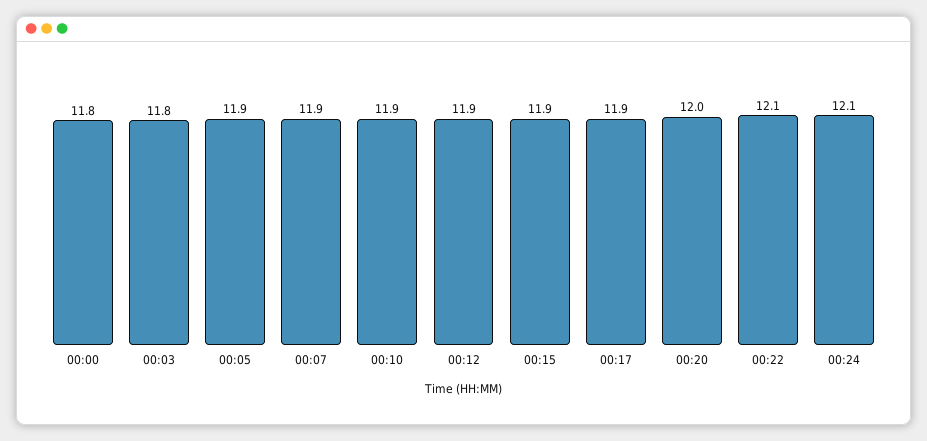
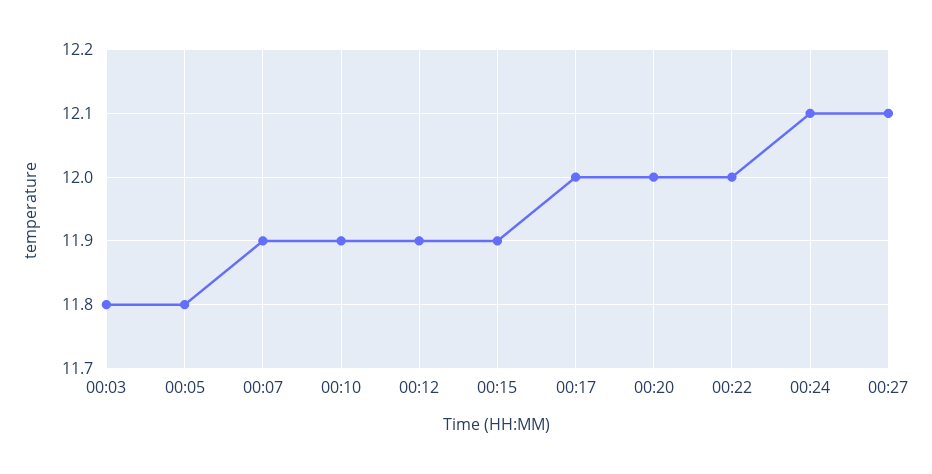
00:00: 11.8 -> none
00:05: 11.9 -> 11.8
00:17: 11.9 -> 12
00:22: 12.1 -> 12
00:27: none -> 12.1

